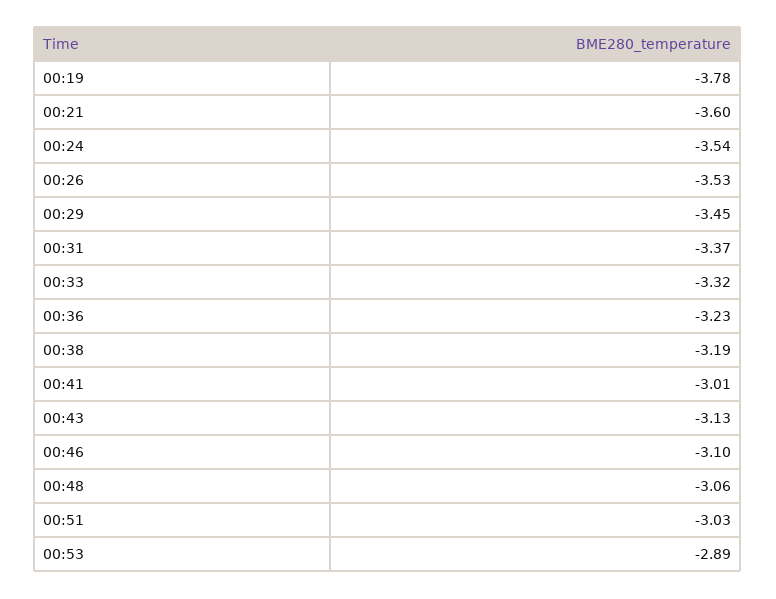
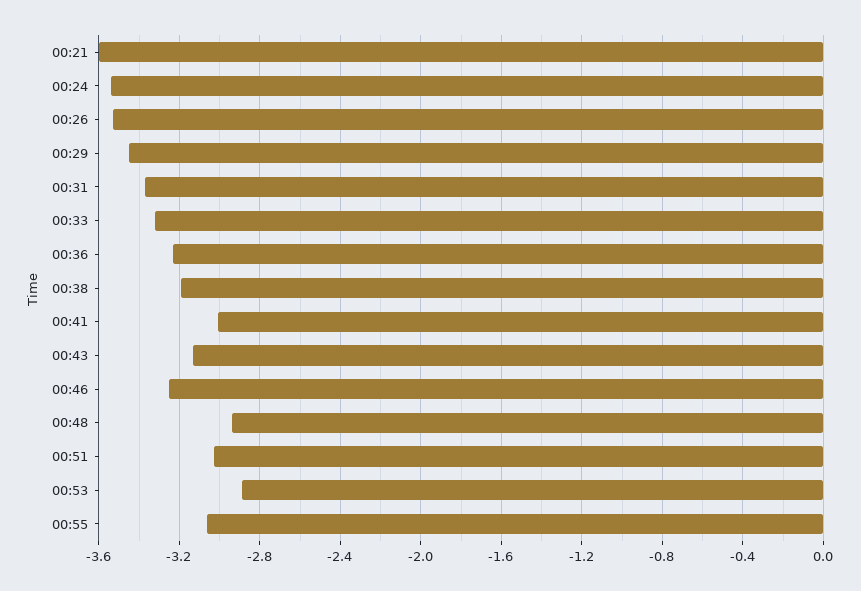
00:19: -3.78 -> none
00:46: -3.1 -> -3.25
00:48: -3.06 -> -2.95
00:55: none -> -3.05

